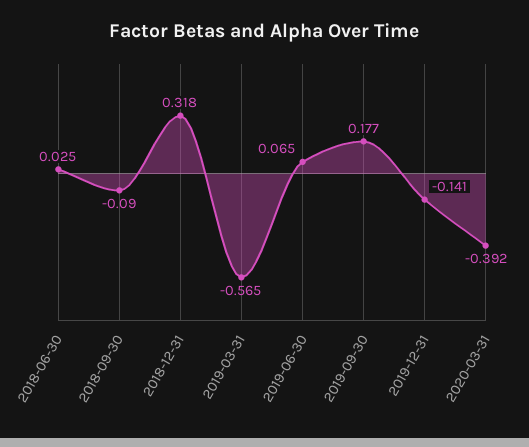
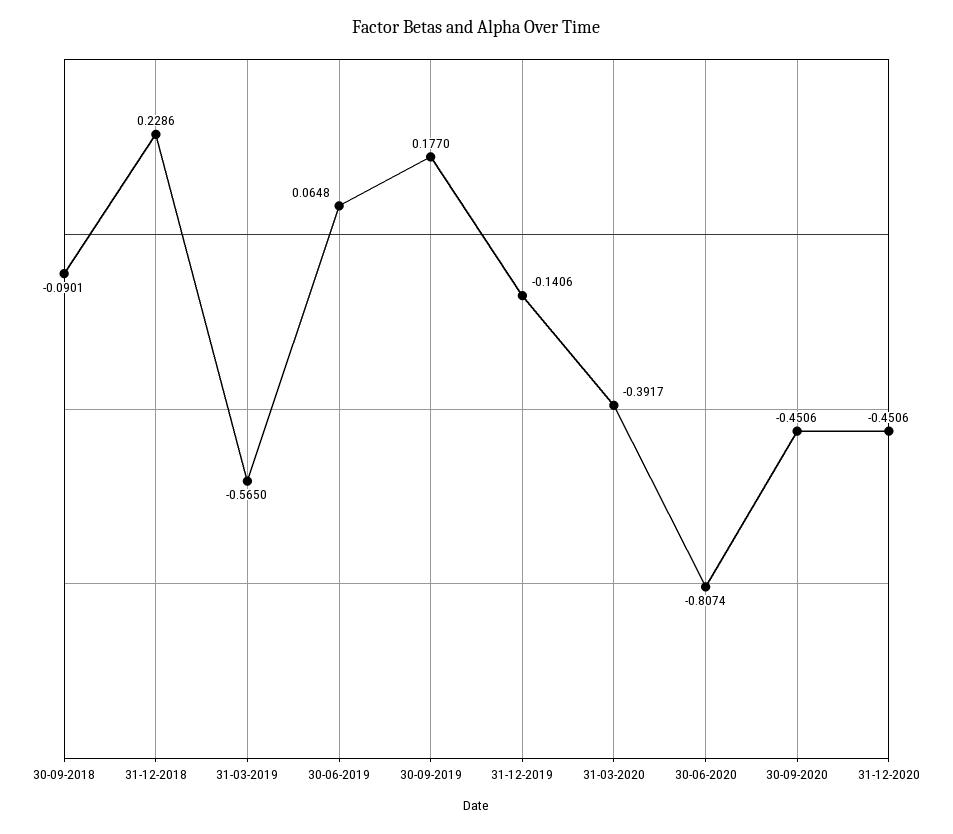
2018-06-30: 0.025 -> none
2018-12-31: 0.318 -> 0.2286
30-06-2020: none -> -0.8074
30-09-2020: none -> -0.4506
31-12-2020: none -> -0.4506

